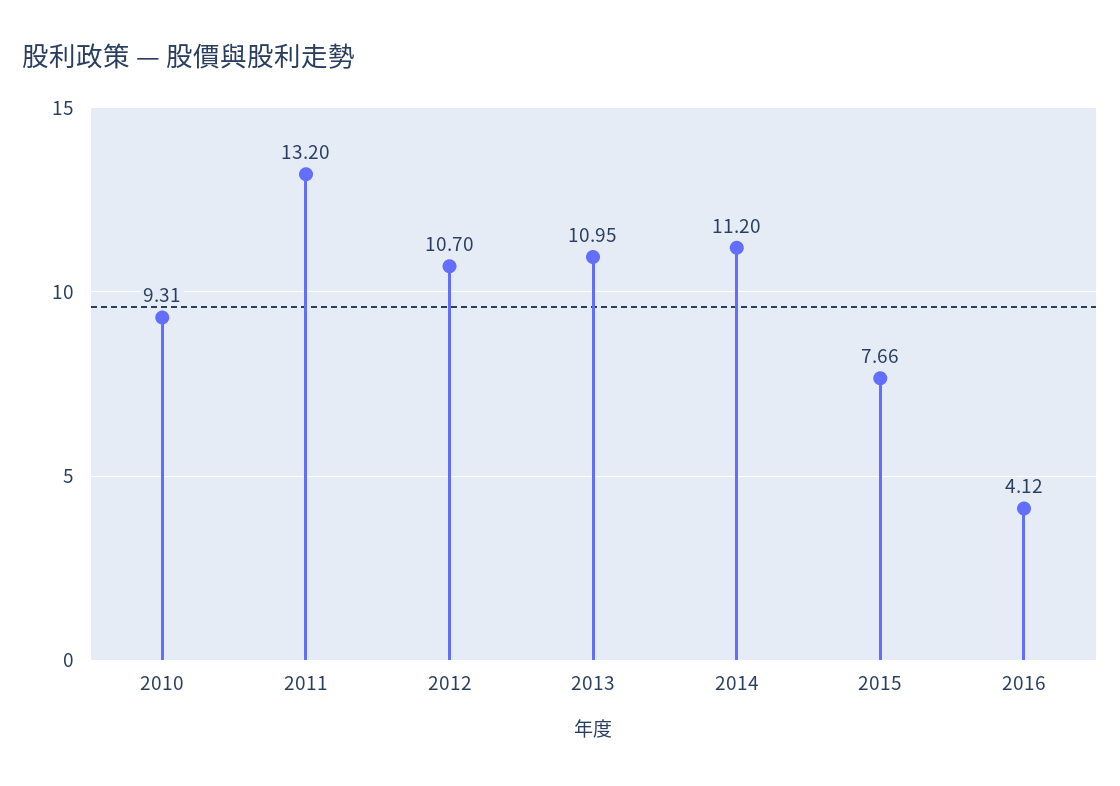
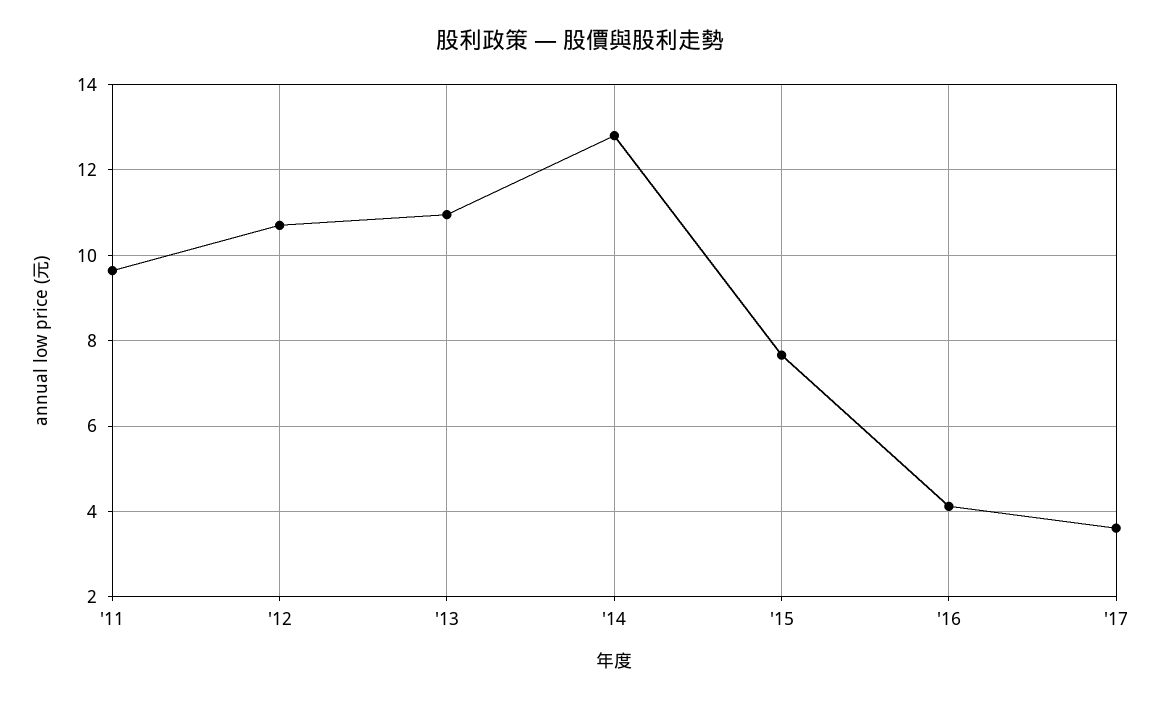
2010: 9.31 -> none
2011: 13.2 -> 9.6
2014: 11.2 -> 12.8
'17: none -> 3.6

